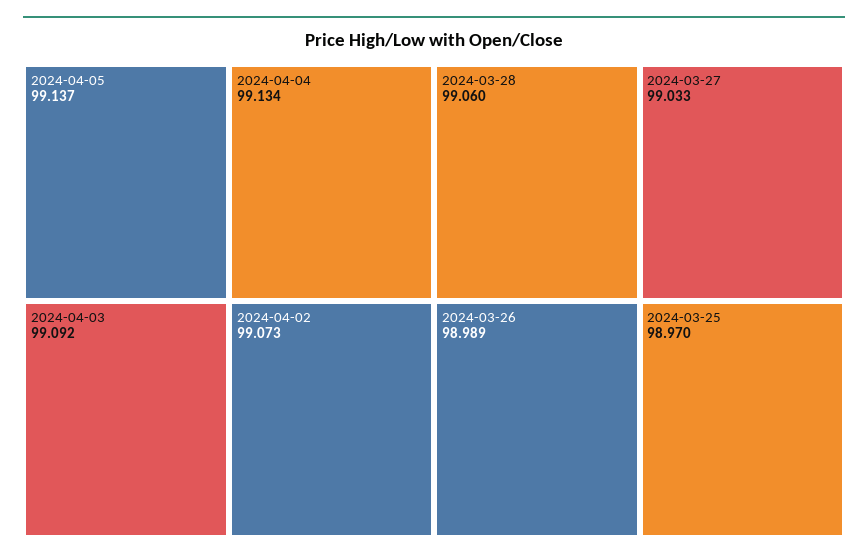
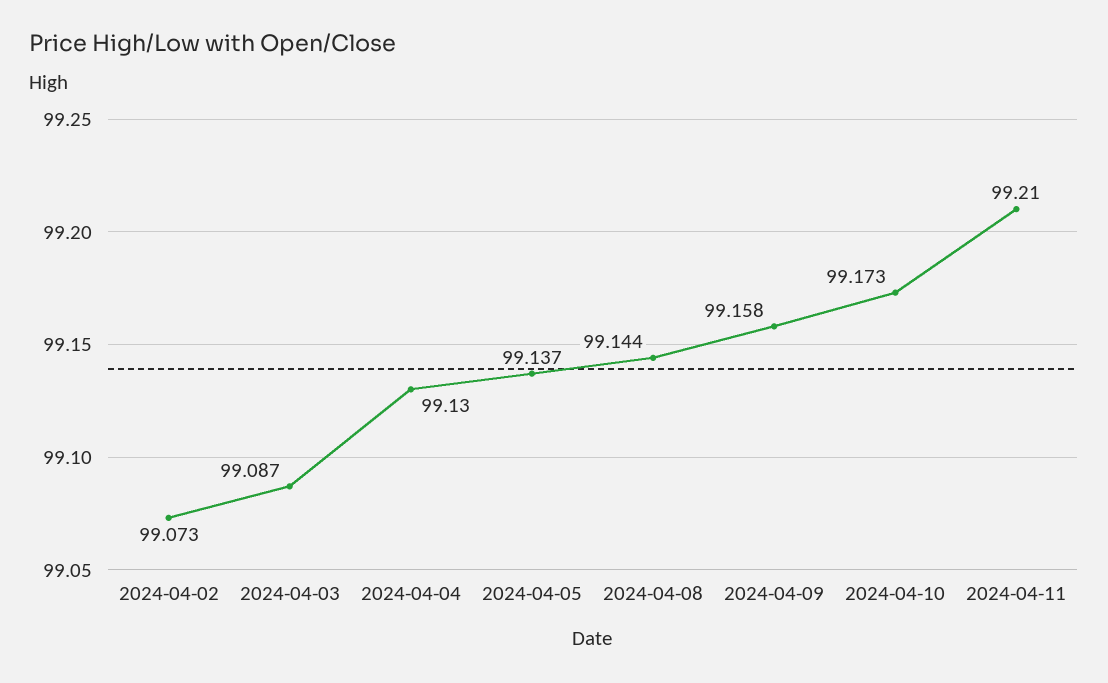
2024-04-04: 99.134 -> 99.13
2024-04-03: 99.092 -> 99.087
2024-03-28: 99.06 -> none
2024-03-27: 99.033 -> none
2024-03-26: 98.989 -> none
2024-03-25: 98.97 -> none
2024-04-08: none -> 99.144
2024-04-09: none -> 99.158
2024-04-10: none -> 99.173
2024-04-11: none -> 99.21

